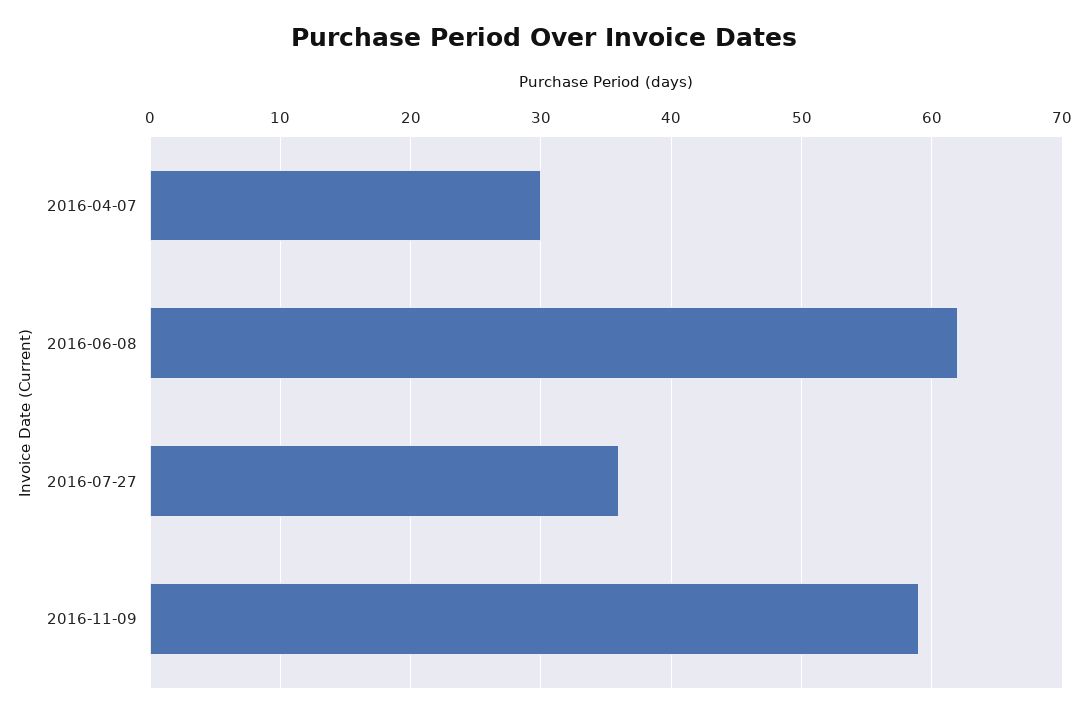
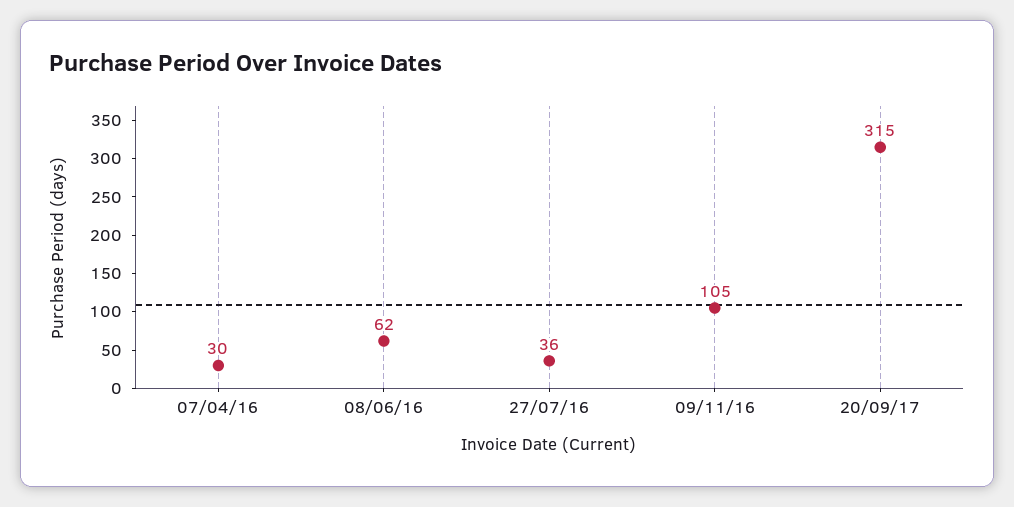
2016-11-09: 59 -> 105
20/09/17: none -> 315

